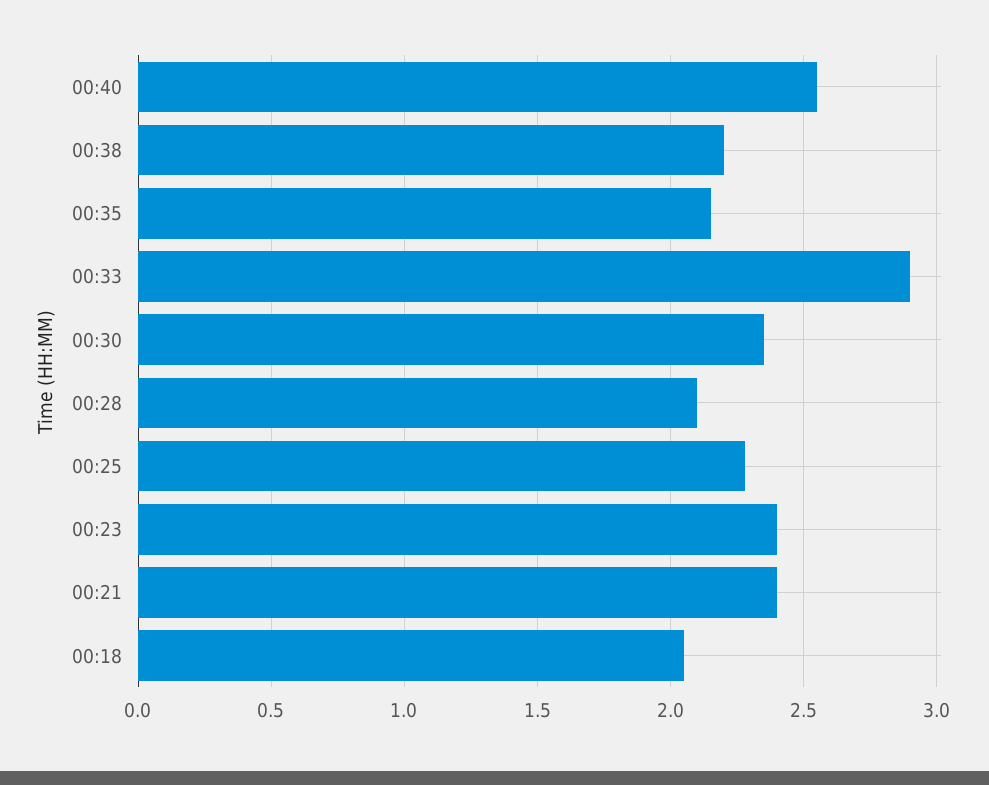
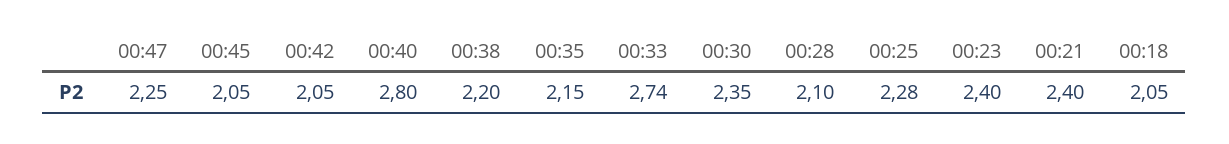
00:40: 2.55 -> 2.8
00:33: 2.9 -> 2.74
00:47: none -> 2.25
00:45: none -> 2.05
00:42: none -> 2.05

